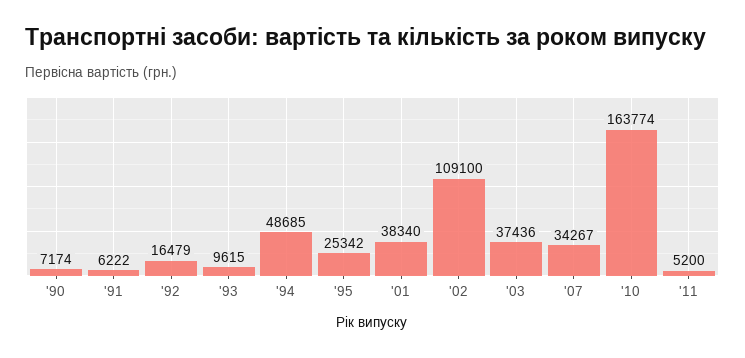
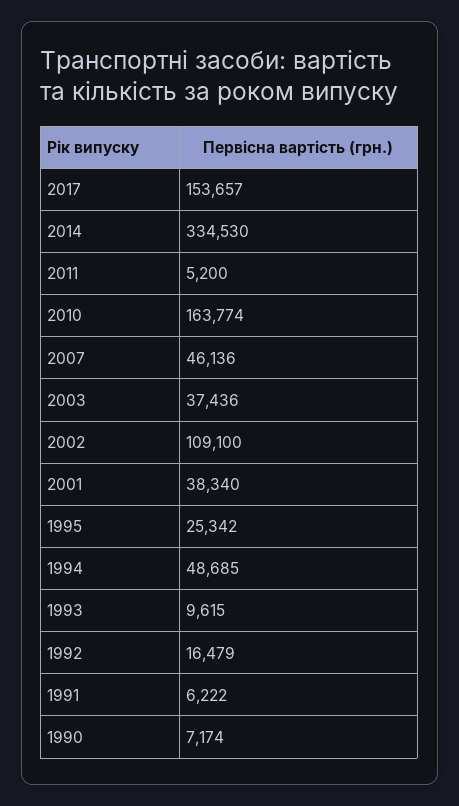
'07: 34267 -> 46136
2017: none -> 153657
2014: none -> 334530

